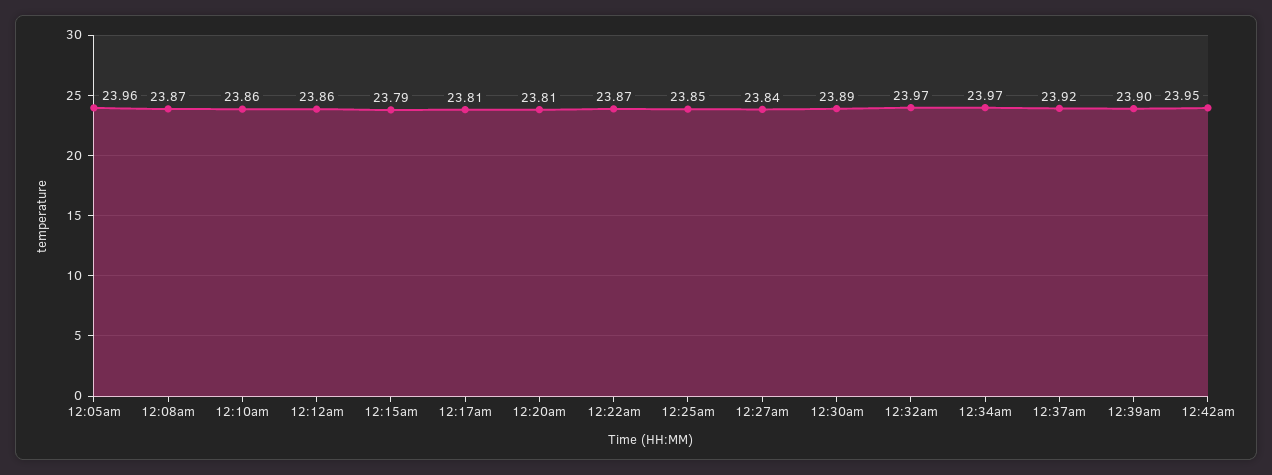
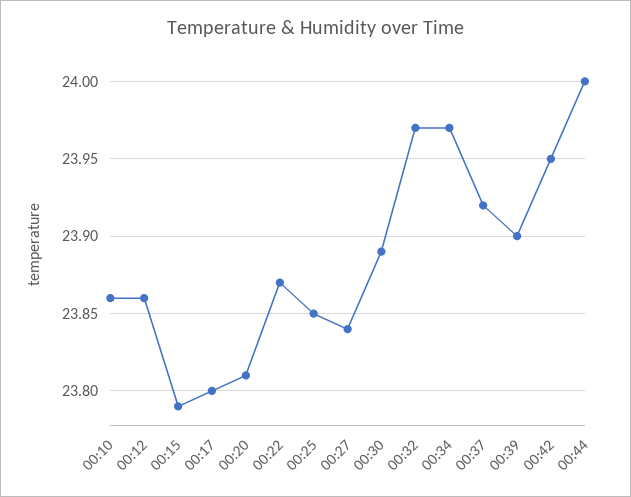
12:05am: 23.96 -> none
12:08am: 23.87 -> none
12:17am: 23.81 -> 23.8
00:44: none -> 24

